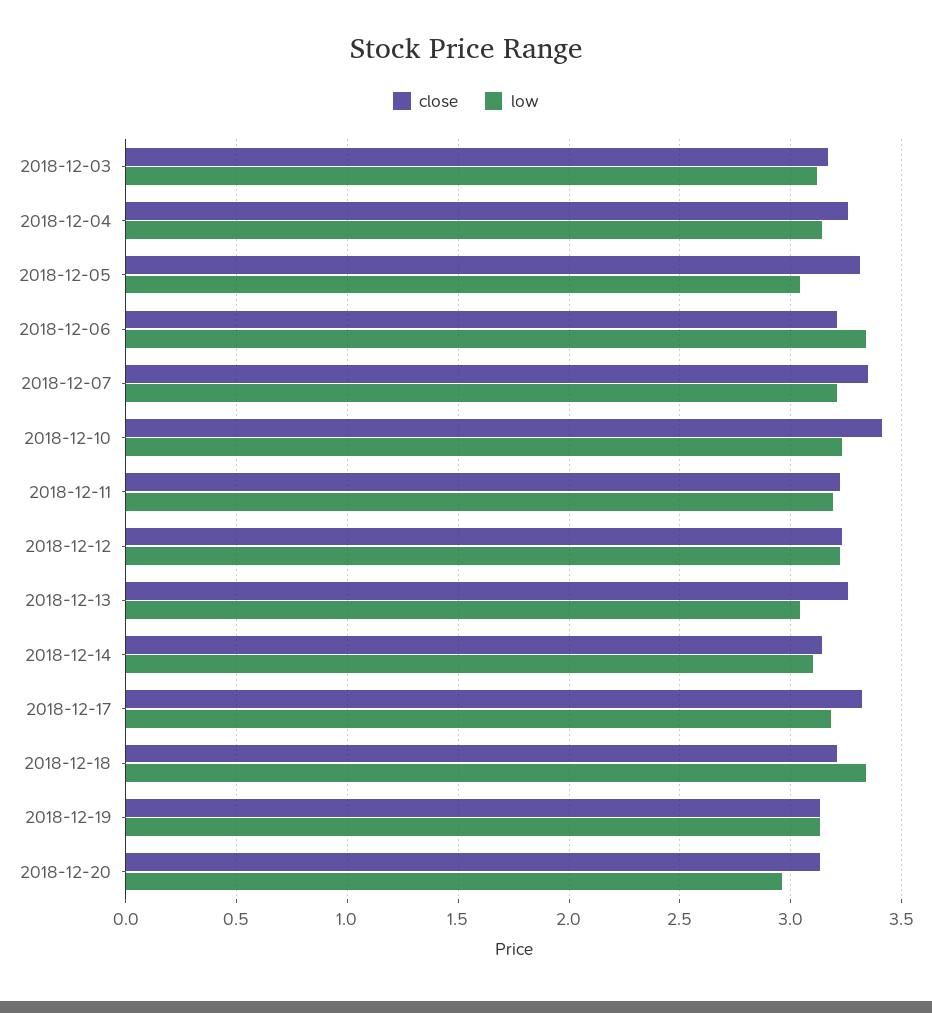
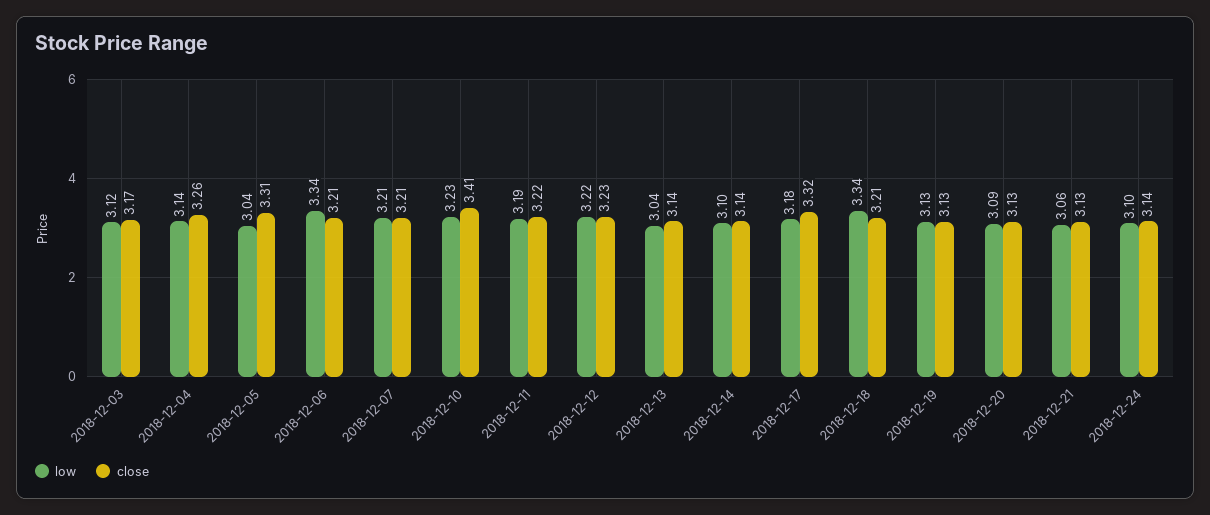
close, 2018-12-07: 3.35 -> 3.21
close, 2018-12-13: 3.25 -> 3.14
low, 2018-12-20: 2.95 -> 3.09
low, 2018-12-21: none -> 3.06
close, 2018-12-21: none -> 3.13
low, 2018-12-24: none -> 3.1
close, 2018-12-24: none -> 3.14

